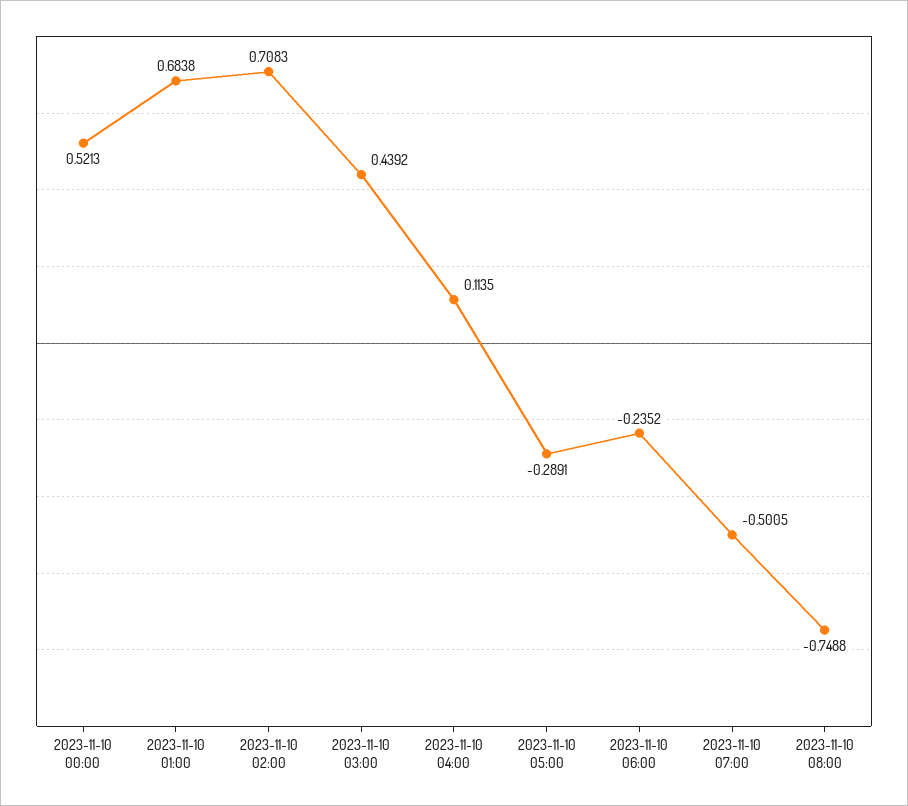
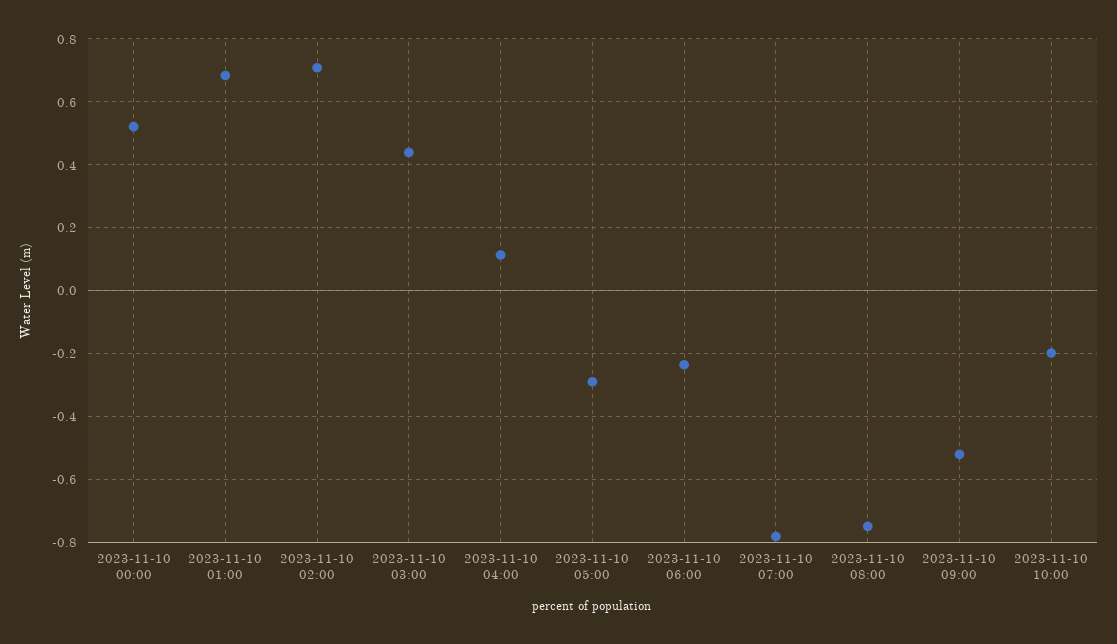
2023-11-10 07:00: -0.5005 -> -0.78
2023-11-10 09:00: none -> -0.52
2023-11-10 10:00: none -> -0.2

